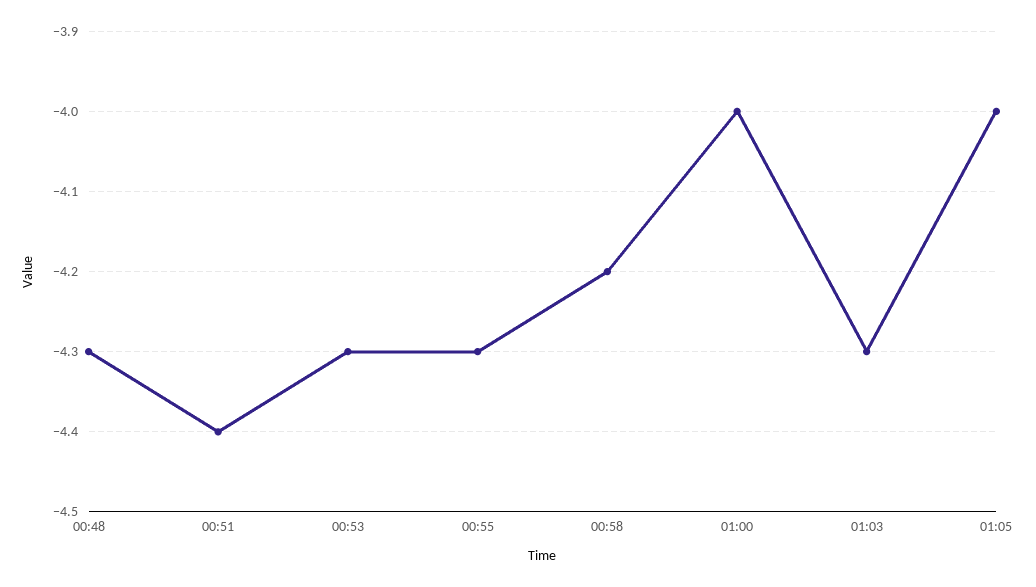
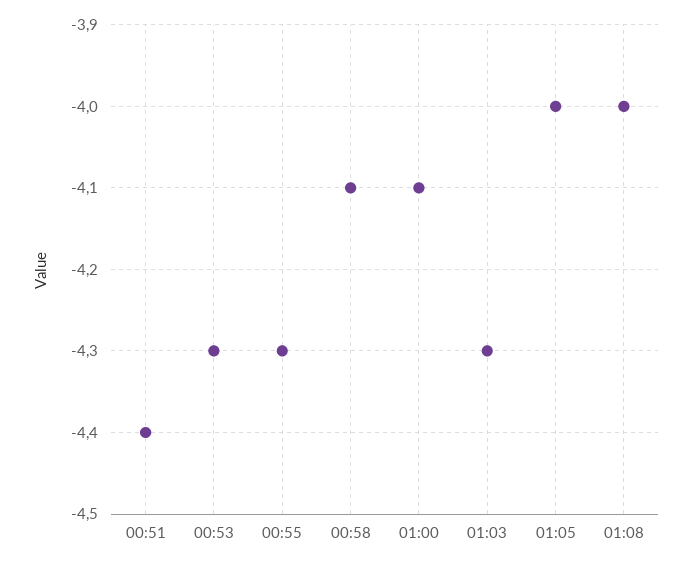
00:48: -4.3 -> none
00:58: -4.2 -> -4.1
01:00: -4 -> -4.1
01:08: none -> -4

